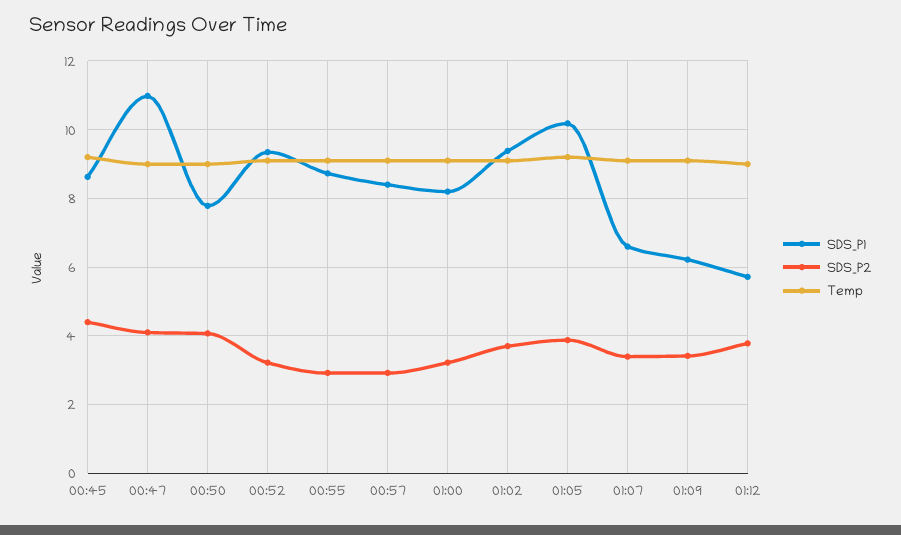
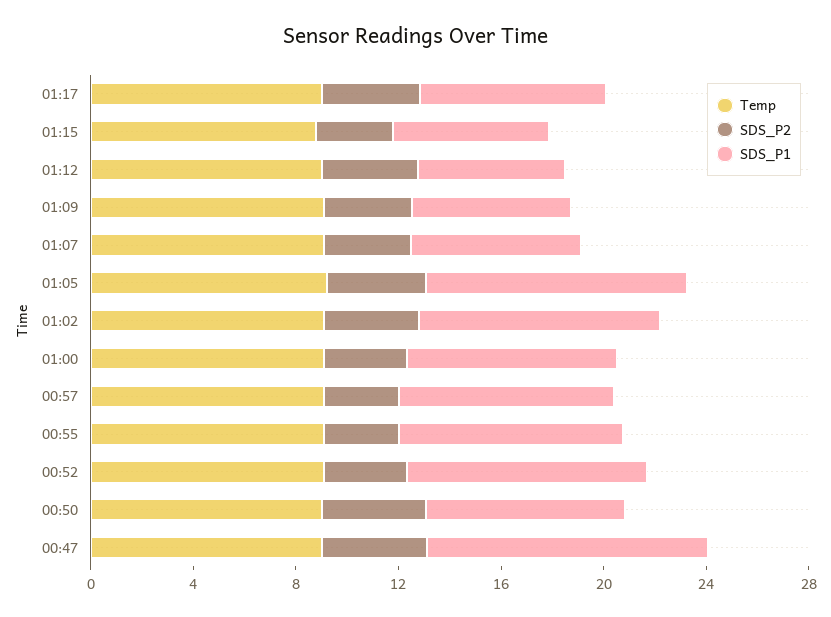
SDS_P1, 00:45: 8.6 -> none
SDS_P2, 00:45: 4.4 -> none
Temp, 00:45: 9.2 -> none
Temp, 01:17: none -> 9
SDS_P2, 01:17: none -> 4
SDS_P1, 01:17: none -> 7
Temp, 01:15: none -> 9
SDS_P2, 01:15: none -> 3
SDS_P1, 01:15: none -> 6

